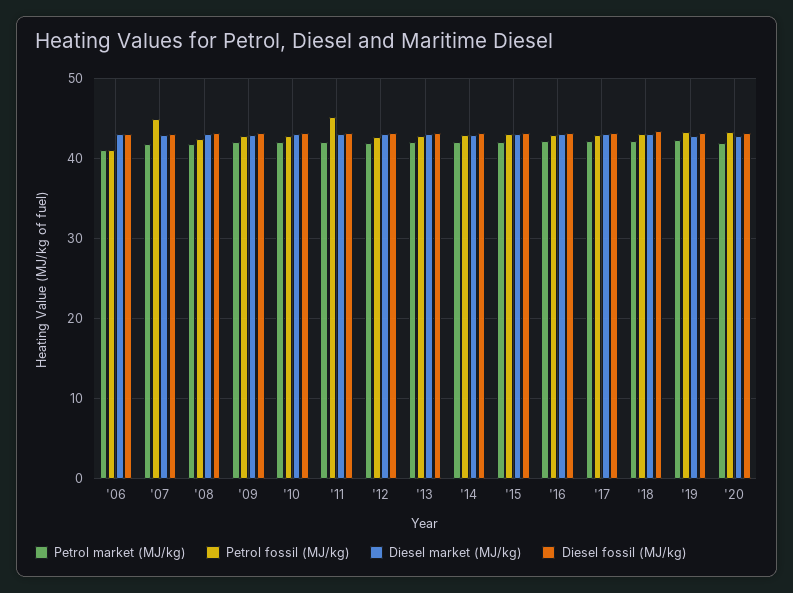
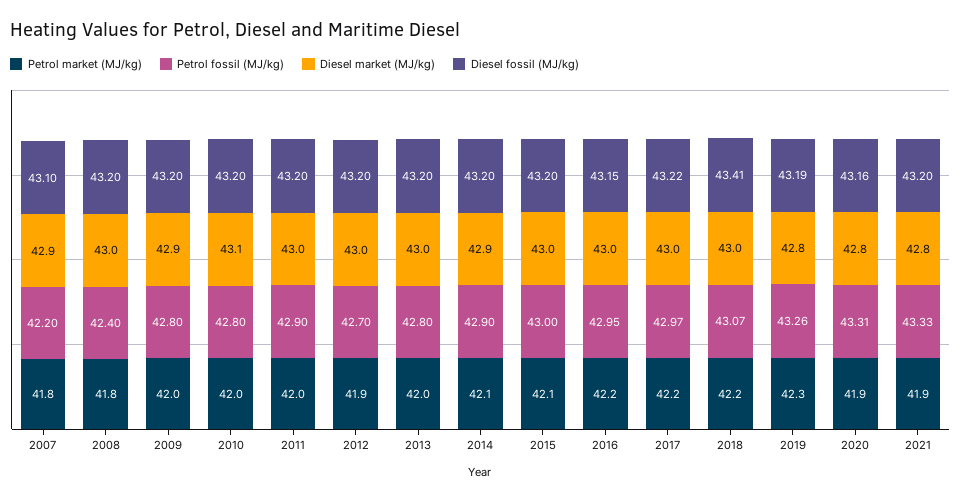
Petrol market (MJ/kg), '06: 41 -> none
Petrol fossil (MJ/kg), '06: 41 -> none
Diesel market (MJ/kg), '06: 43 -> none
Diesel fossil (MJ/kg), '06: 43 -> none
Petrol fossil (MJ/kg), '07: 45 -> 42.2
Petrol fossil (MJ/kg), '11: 45 -> 42.9
Petrol market (MJ/kg), 2021: none -> 41.9
Petrol fossil (MJ/kg), 2021: none -> 43.33
Diesel market (MJ/kg), 2021: none -> 42.8
Diesel fossil (MJ/kg), 2021: none -> 43.2

